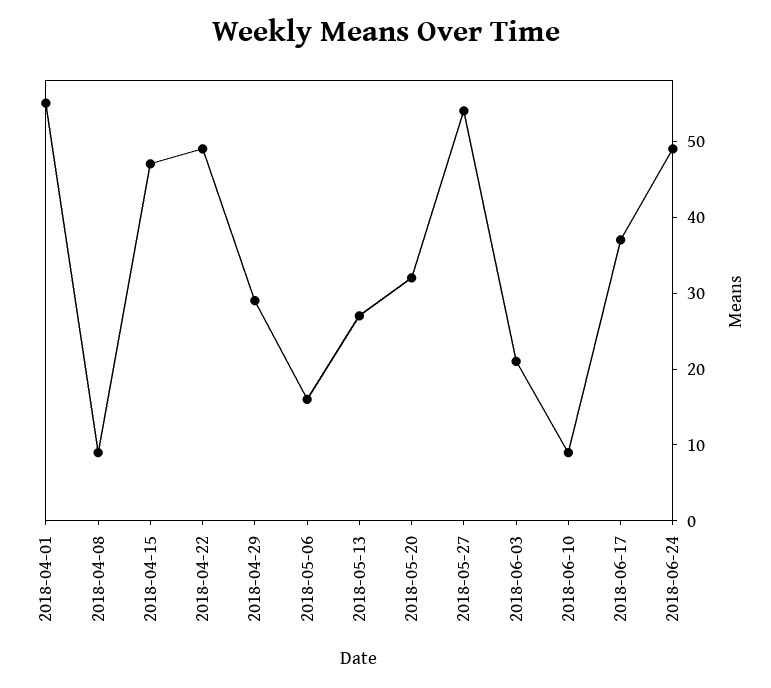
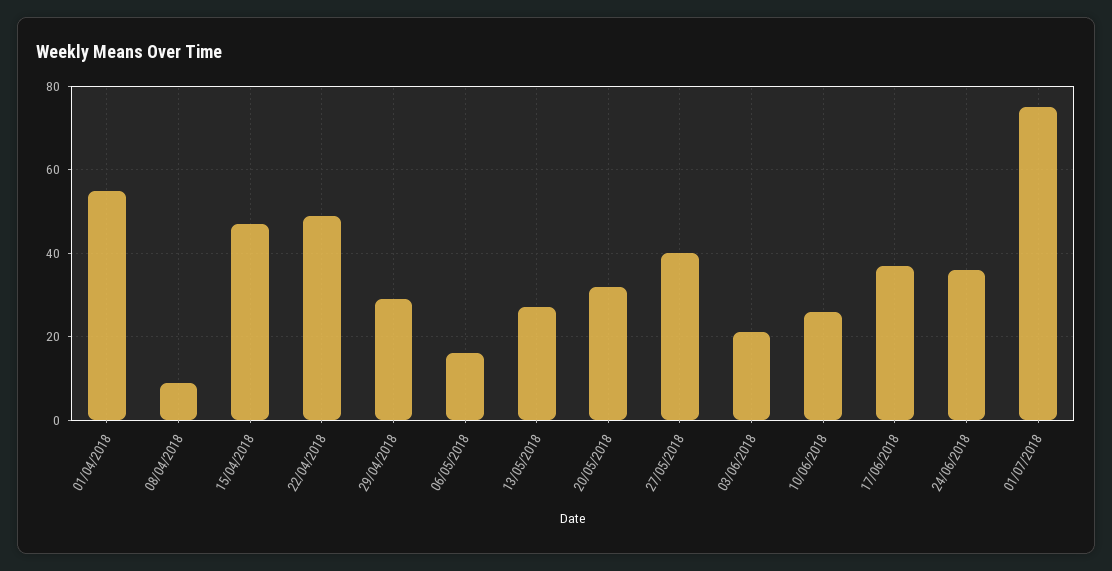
2018-05-27: 55 -> 40
2018-06-10: 10 -> 25
2018-06-24: 50 -> 35
01/07/2018: none -> 75

